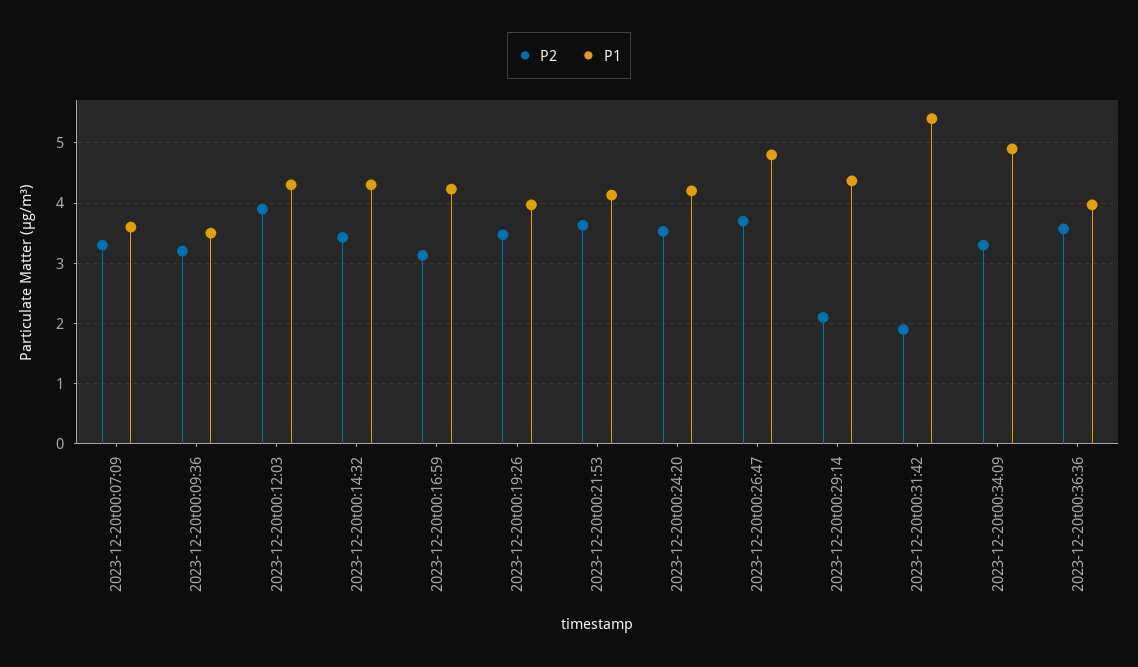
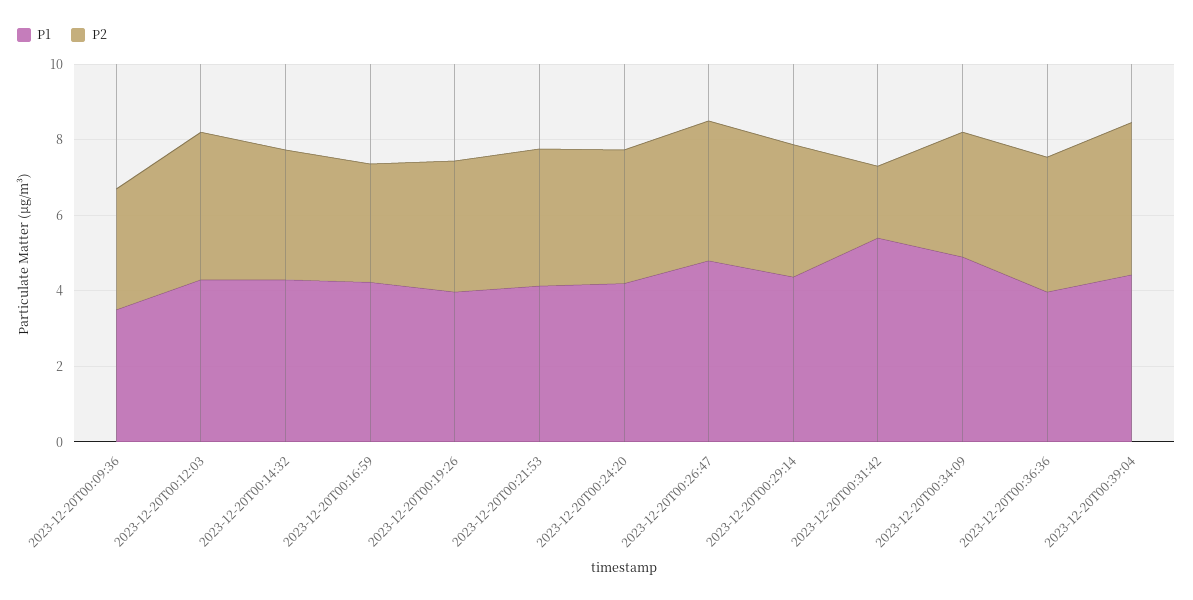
P2, 2023-12-20t00:07:09: 3.3 -> none
P1, 2023-12-20t00:07:09: 3.6 -> none
P2, 2023-12-20t00:29:14: 2.1 -> 3.5
P1, 2023-12-20T00:39:04: none -> 4.5
P2, 2023-12-20T00:39:04: none -> 4

